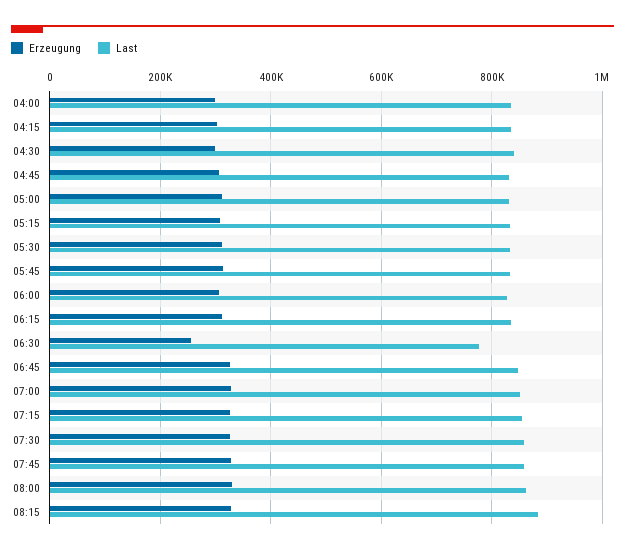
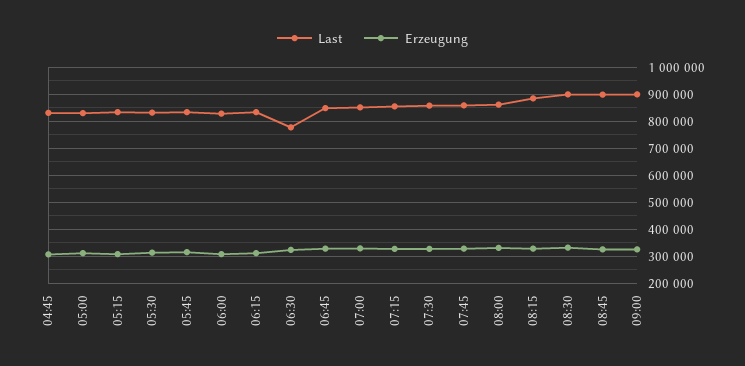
Erzeugung, 04:00: 300000 -> none
Last, 04:00: 840000 -> none
Erzeugung, 04:15: 300000 -> none
Last, 04:15: 840000 -> none
Erzeugung, 04:30: 300000 -> none
Last, 04:30: 840000 -> none
Erzeugung, 06:30: 260000 -> 325000
Last, 08:30: none -> 900000
Erzeugung, 08:30: none -> 325000
Last, 08:45: none -> 900000
Erzeugung, 08:45: none -> 325000
Last, 09:00: none -> 900000
Erzeugung, 09:00: none -> 325000

